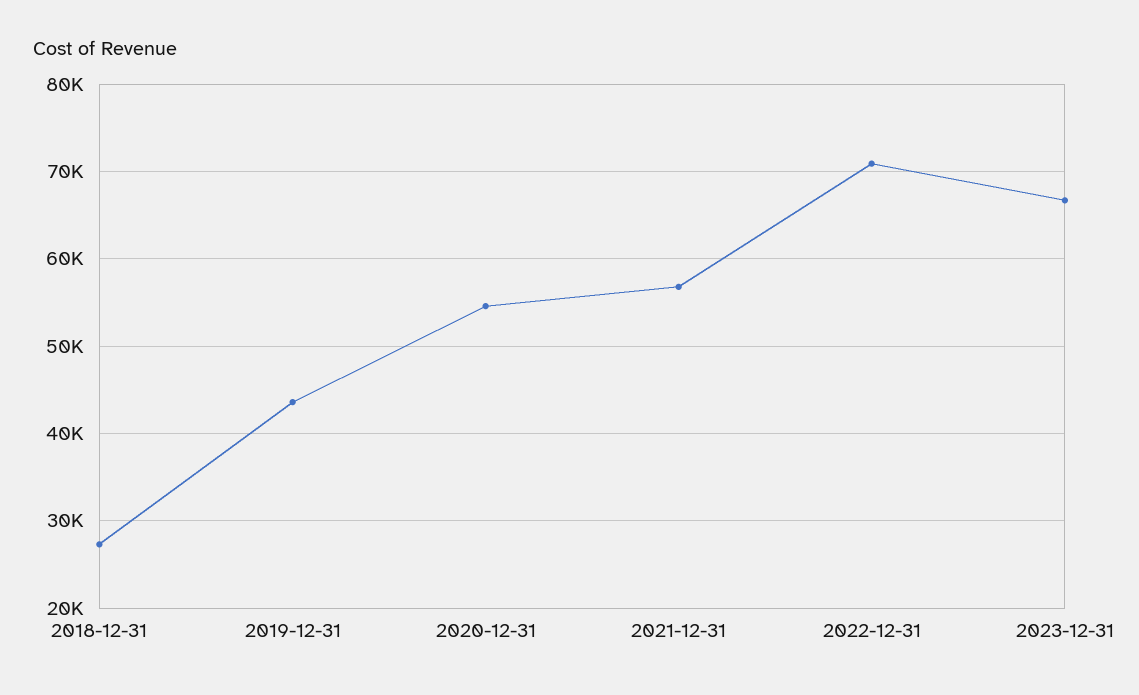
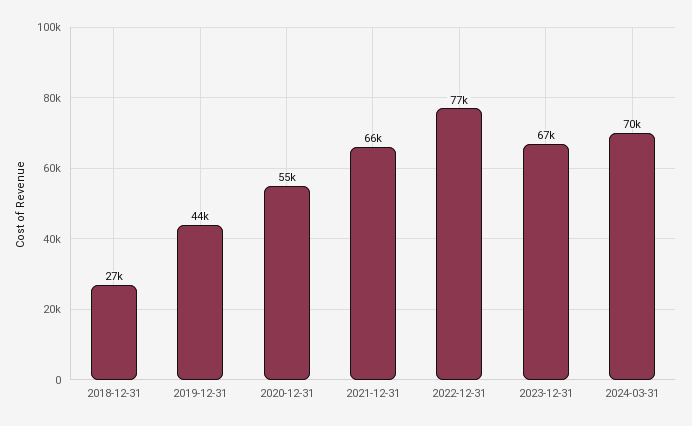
2021-12-31: 57000 -> 66000
2022-12-31: 71000 -> 77000
2024-03-31: none -> 70000

